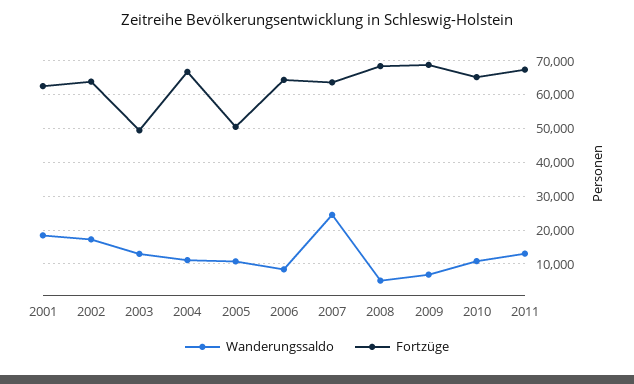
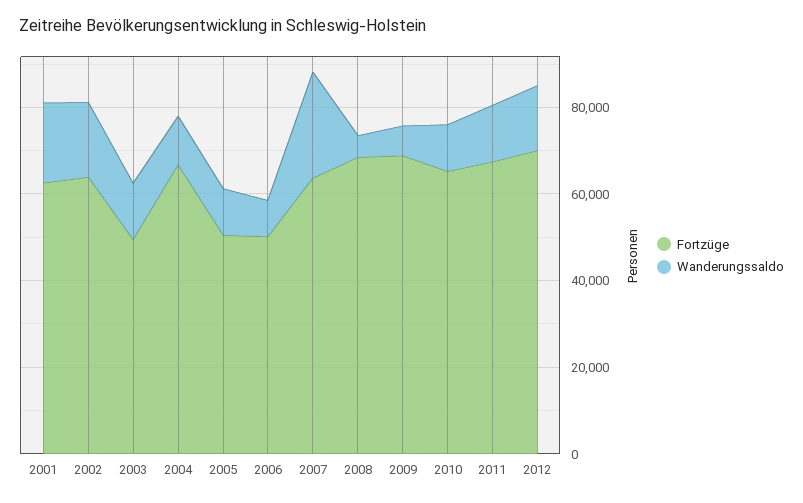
Fortzüge, 2006: 64000 -> 50000
Fortzüge, 2012: none -> 70000
Wanderungssaldo, 2012: none -> 15000

